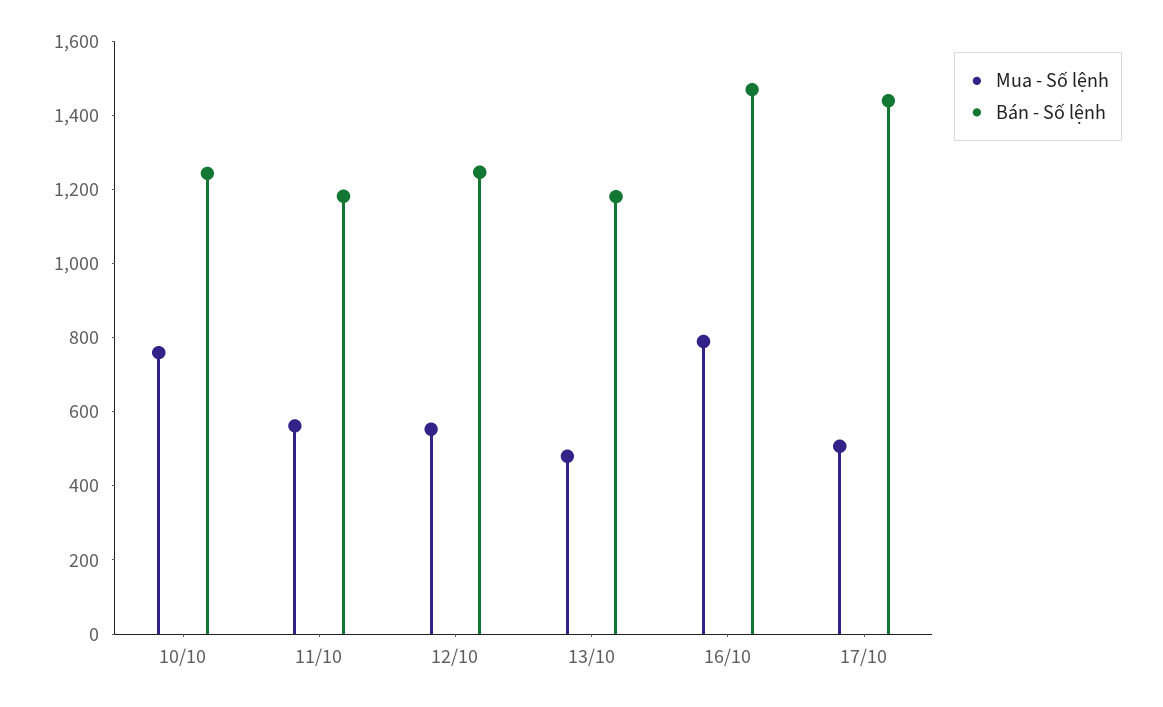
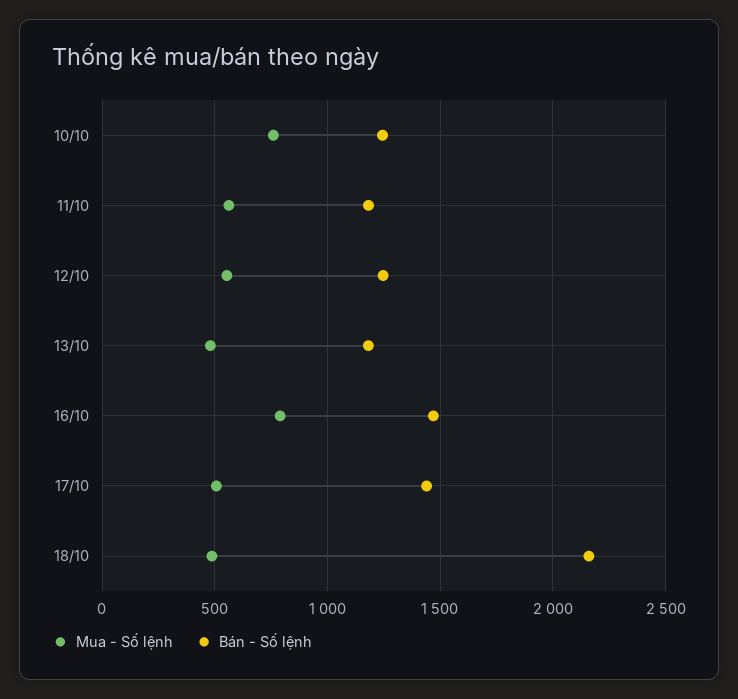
Mua - Số lệnh, 18/10: none -> 500
Bán - Số lệnh, 18/10: none -> 2150

